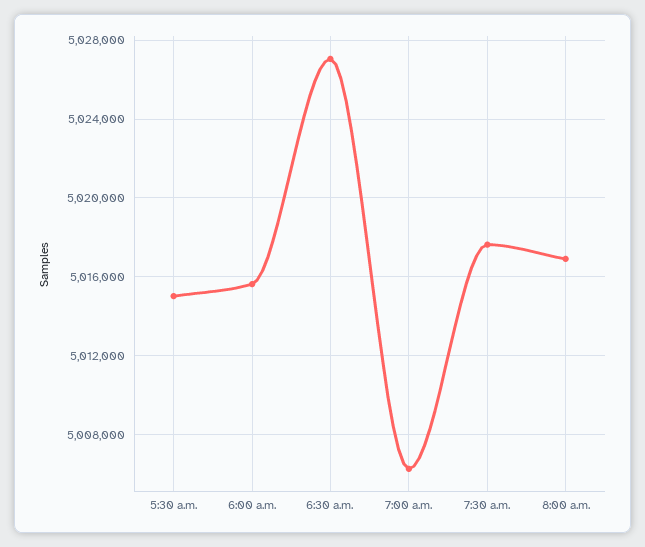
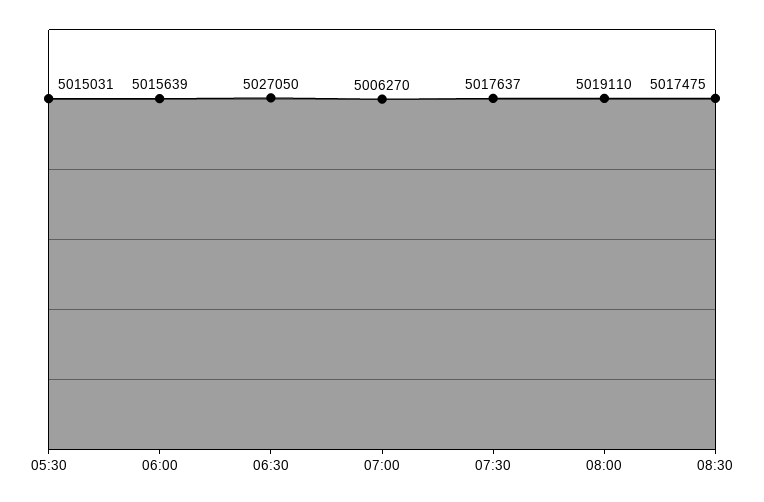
8:00 a.m.: 5017000 -> 5019110
08:30: none -> 5017475

